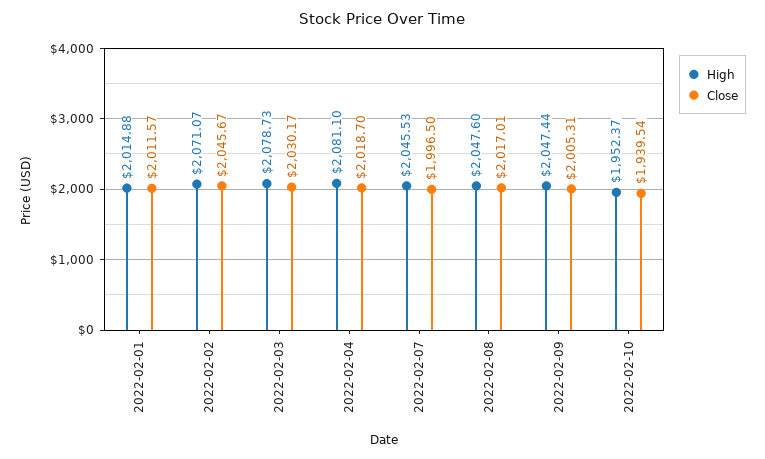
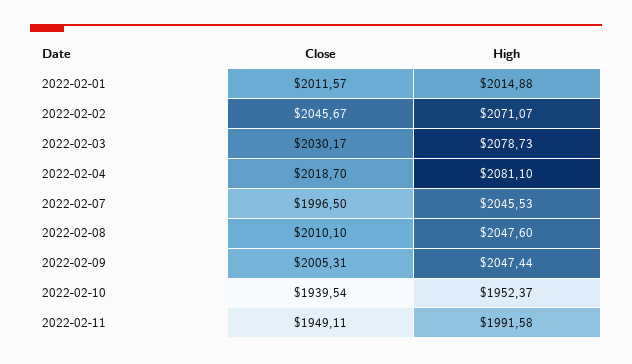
Close, 2022-02-08: 2017.01 -> 2010.1
Close, 2022-02-11: none -> 1949.11
High, 2022-02-11: none -> 1991.58

